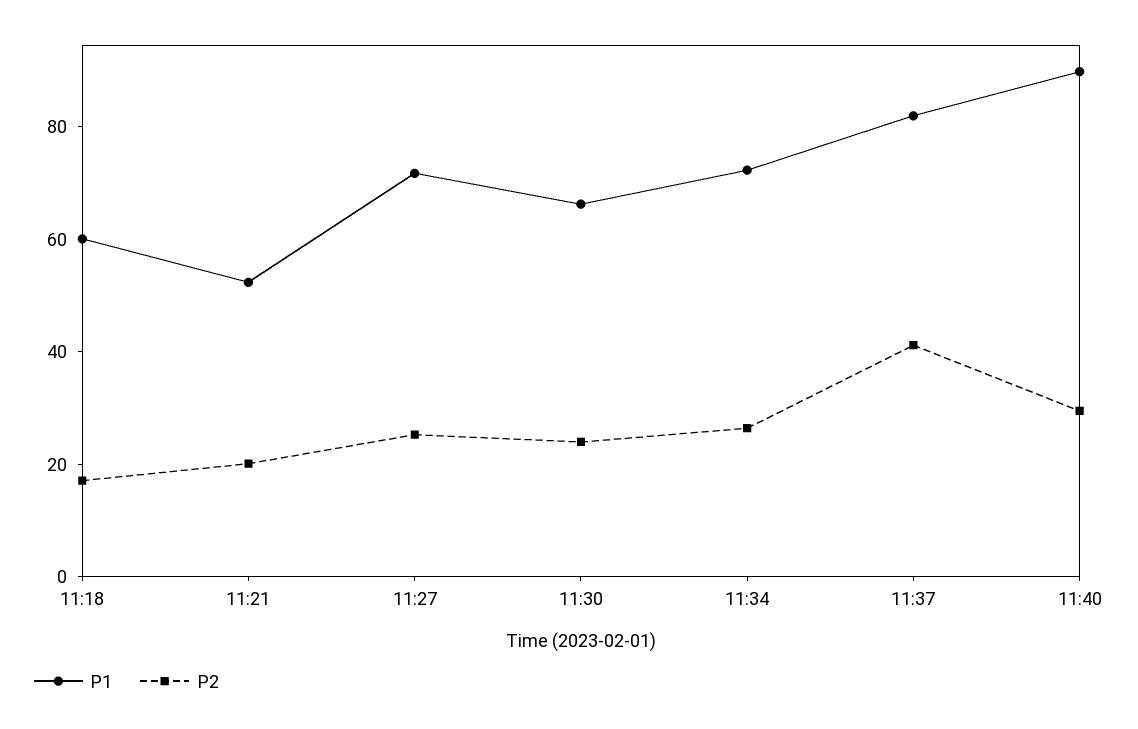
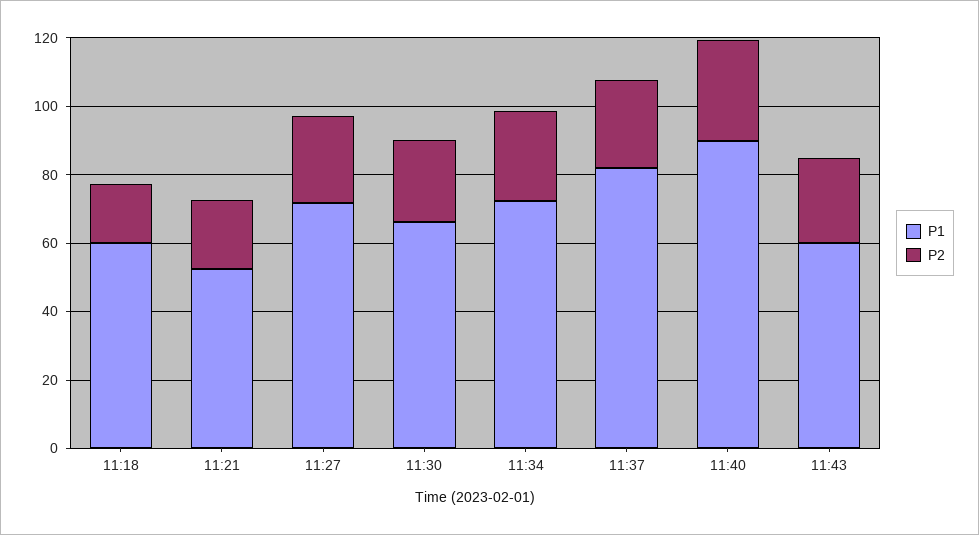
P2, 11:37: 40 -> 25
P1, 11:43: none -> 60
P2, 11:43: none -> 25

